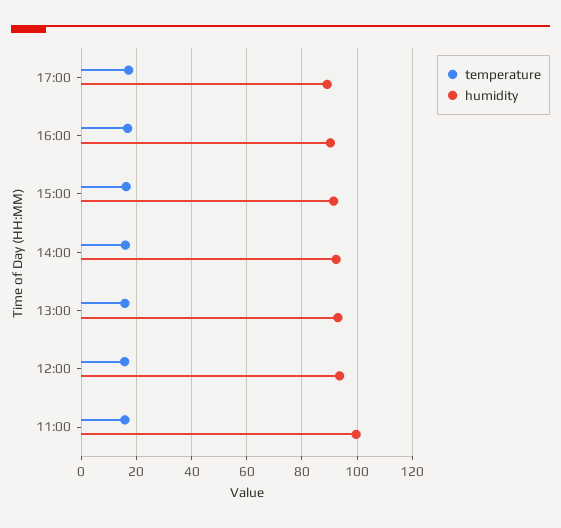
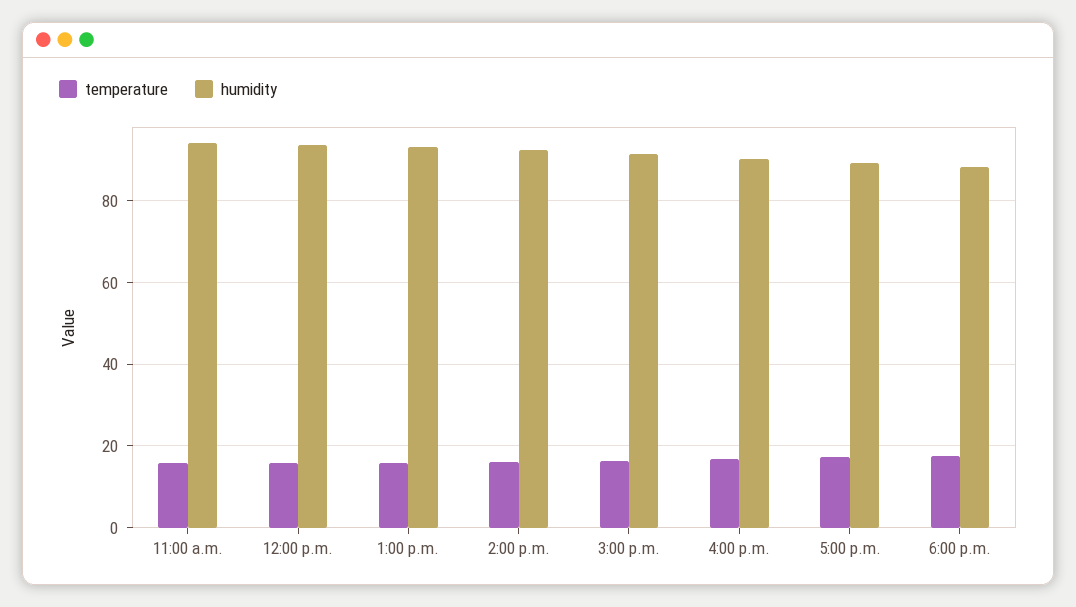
humidity, 11:00: 100 -> 94
temperature, 6:00 p.m.: none -> 18
humidity, 6:00 p.m.: none -> 88

